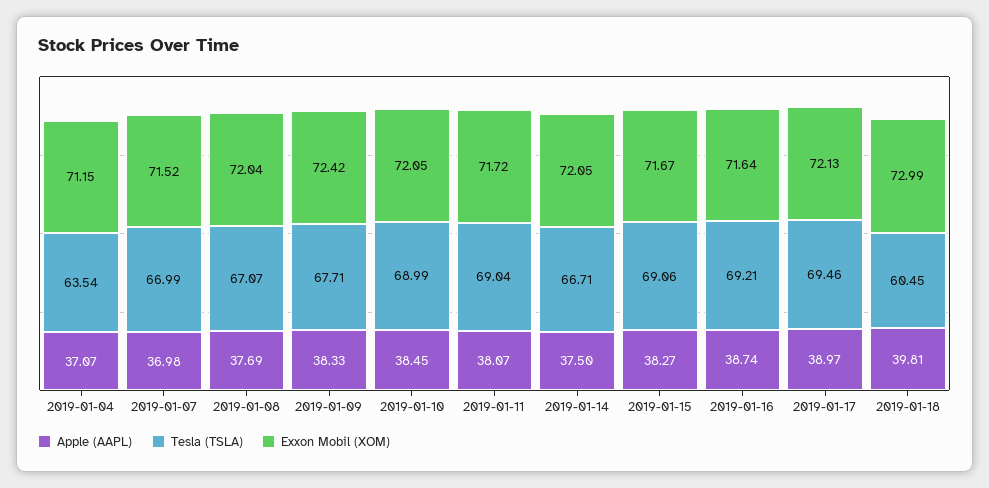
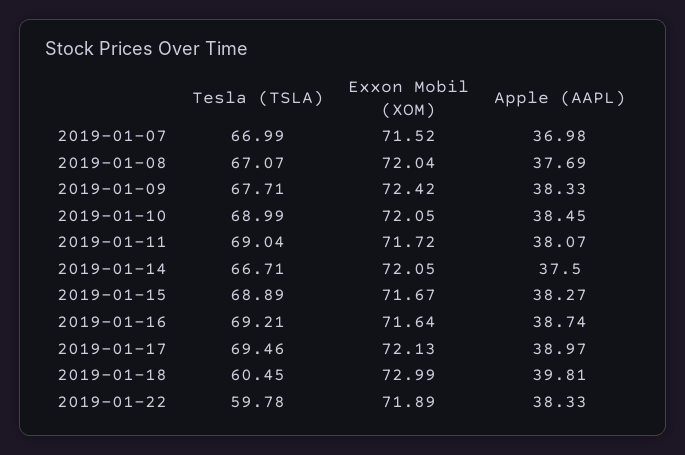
Apple (AAPL), 2019-01-04: 37.07 -> none
Tesla (TSLA), 2019-01-04: 63.54 -> none
Exxon Mobil (XOM), 2019-01-04: 71.15 -> none
Tesla (TSLA), 2019-01-15: 69.06 -> 68.89
Tesla (TSLA), 2019-01-22: none -> 59.78
Exxon Mobil (XOM), 2019-01-22: none -> 71.89
Apple (AAPL), 2019-01-22: none -> 38.33

